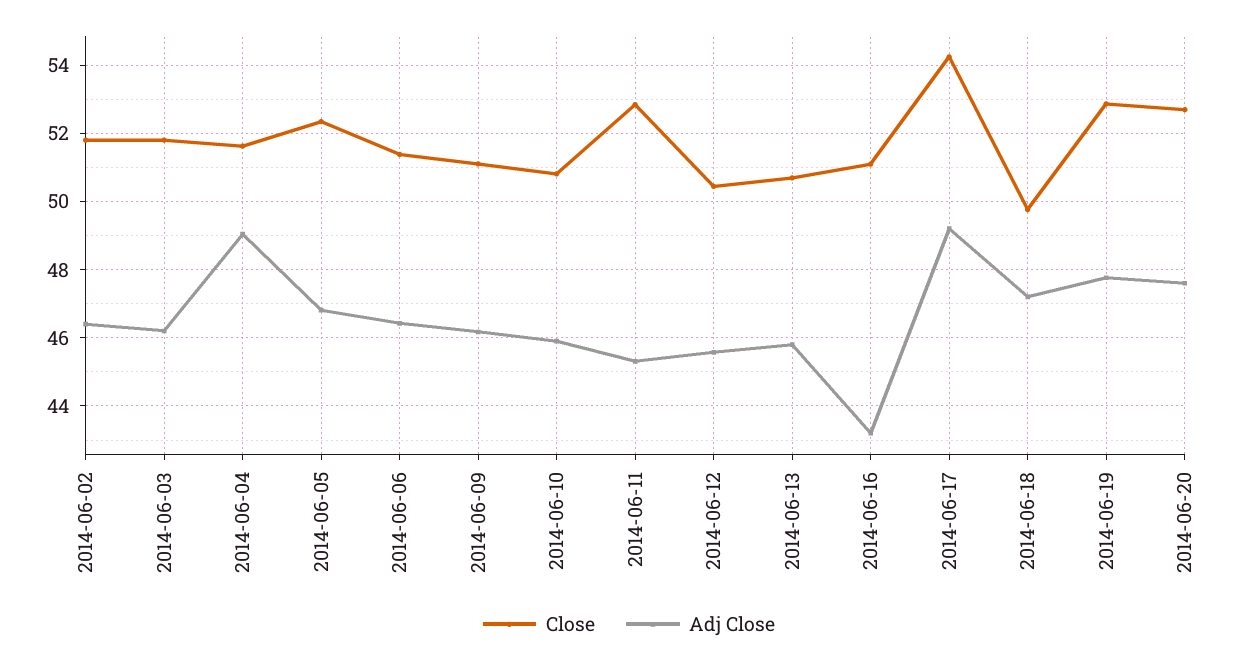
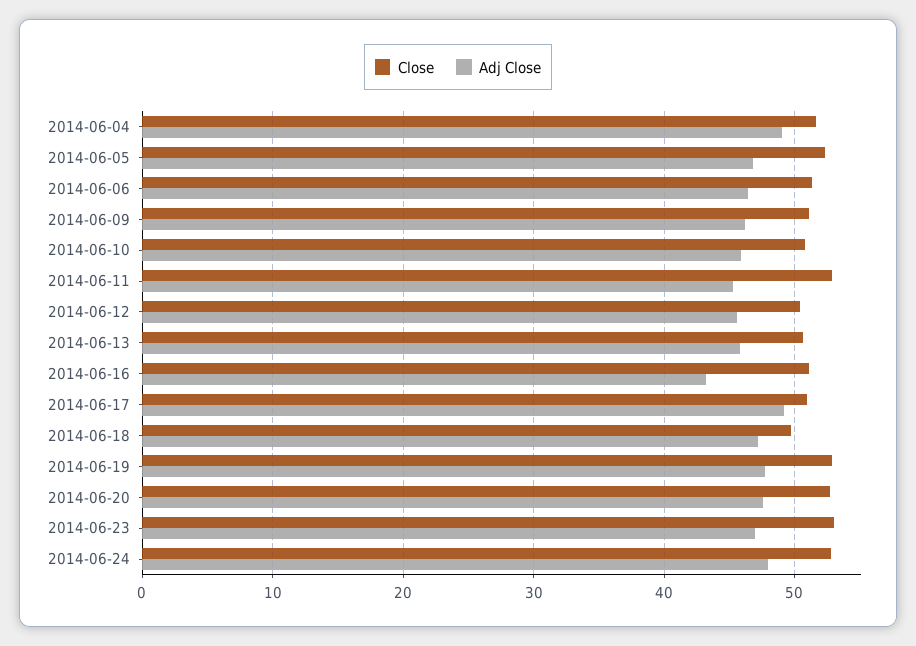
Close, 2014-06-02: 51.8 -> none
Adj Close, 2014-06-02: 46.4 -> none
Close, 2014-06-03: 51.8 -> none
Adj Close, 2014-06-03: 46.2 -> none
Close, 2014-06-17: 54.2 -> 51
Close, 2014-06-23: none -> 53
Adj Close, 2014-06-23: none -> 47
Close, 2014-06-24: none -> 53
Adj Close, 2014-06-24: none -> 48

